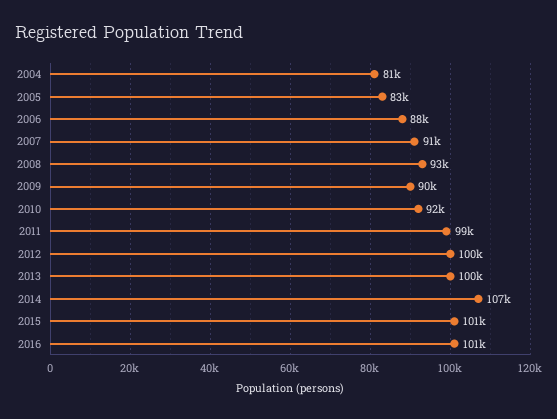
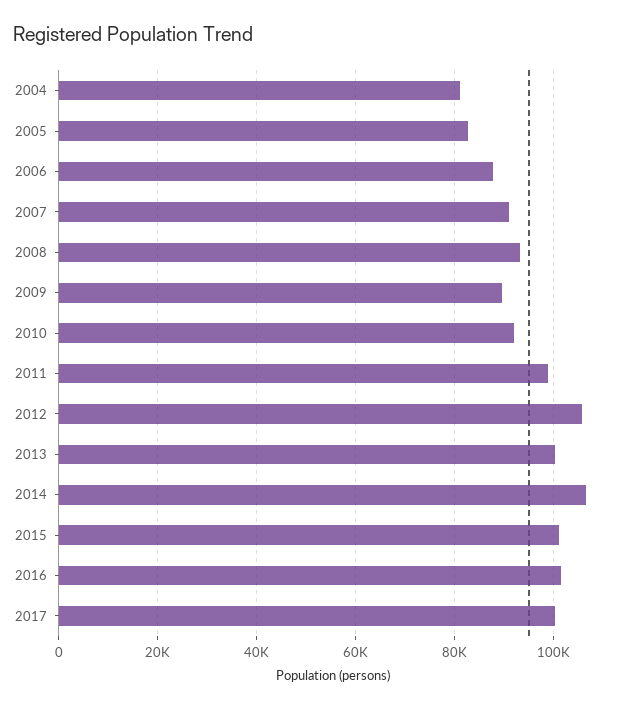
2012: 100000 -> 106000
2017: none -> 100000

